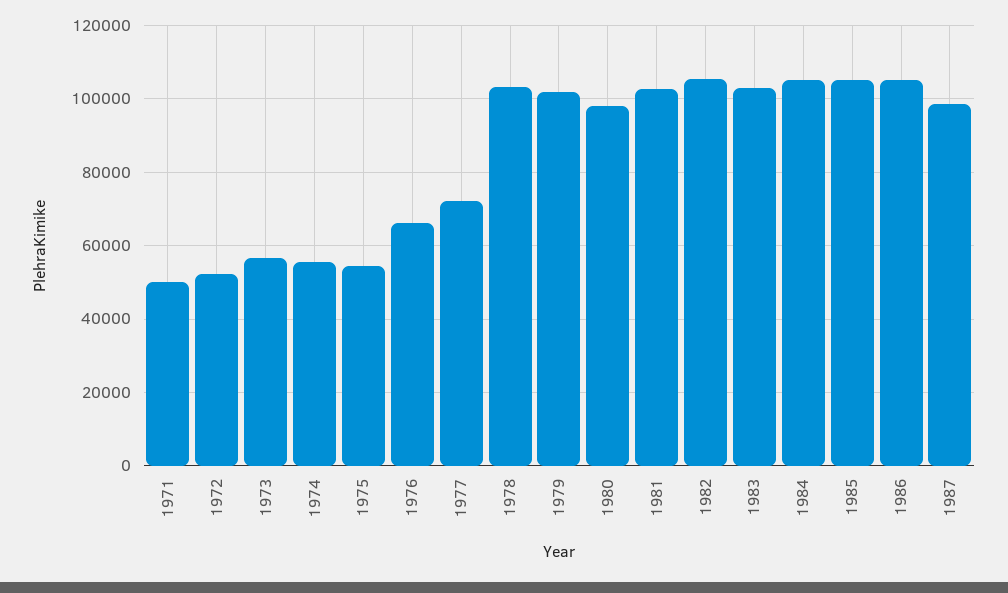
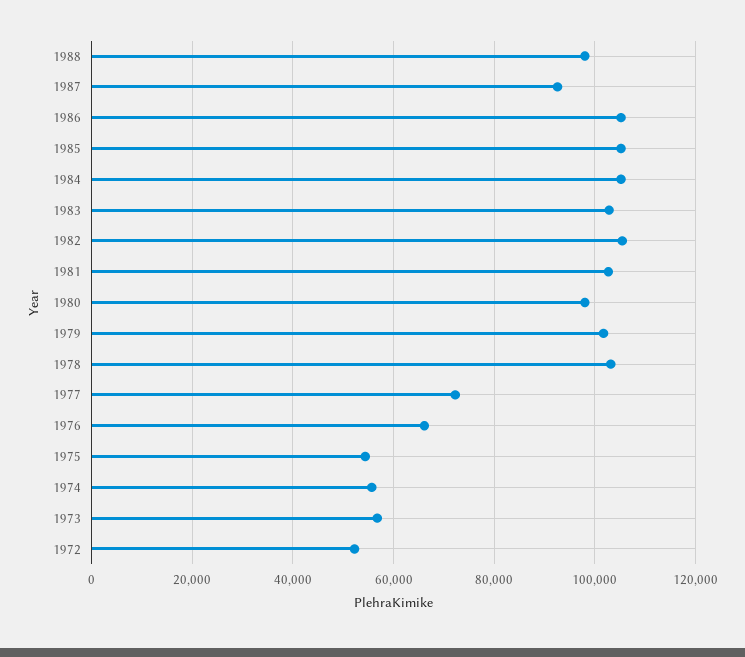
1971: 50000 -> none
1987: 98000 -> 92000
1988: none -> 98000

